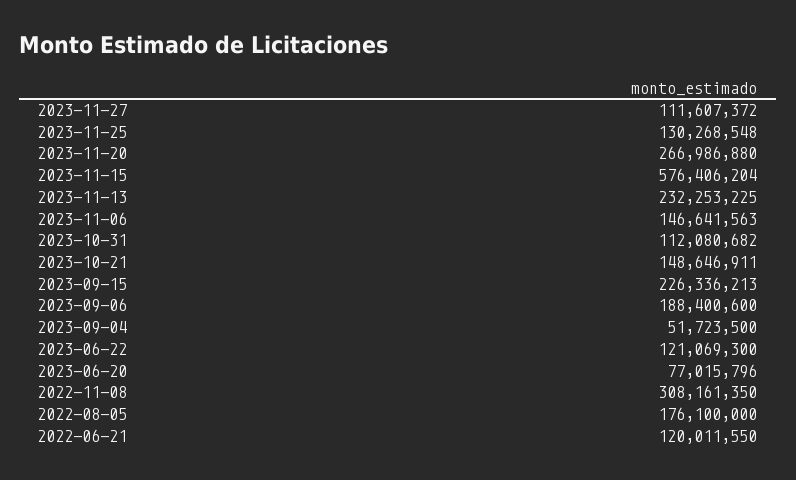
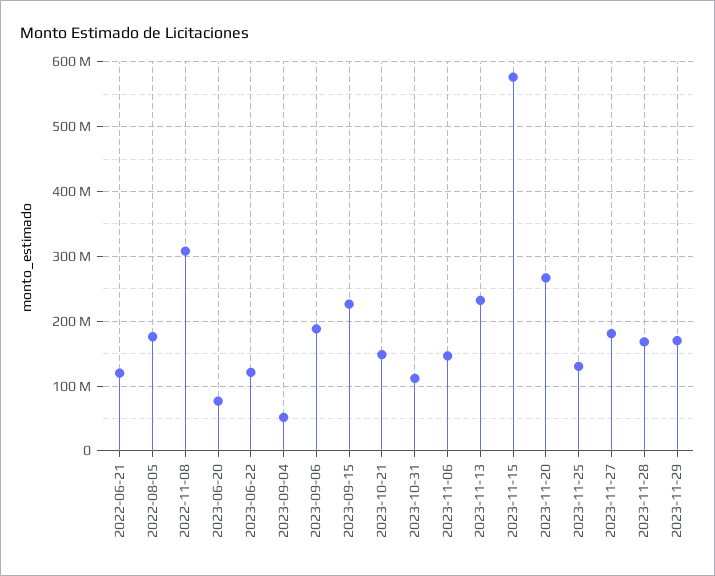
2023-11-27: 111607372 -> 180000000
2023-11-28: none -> 170000000
2023-11-29: none -> 170000000

